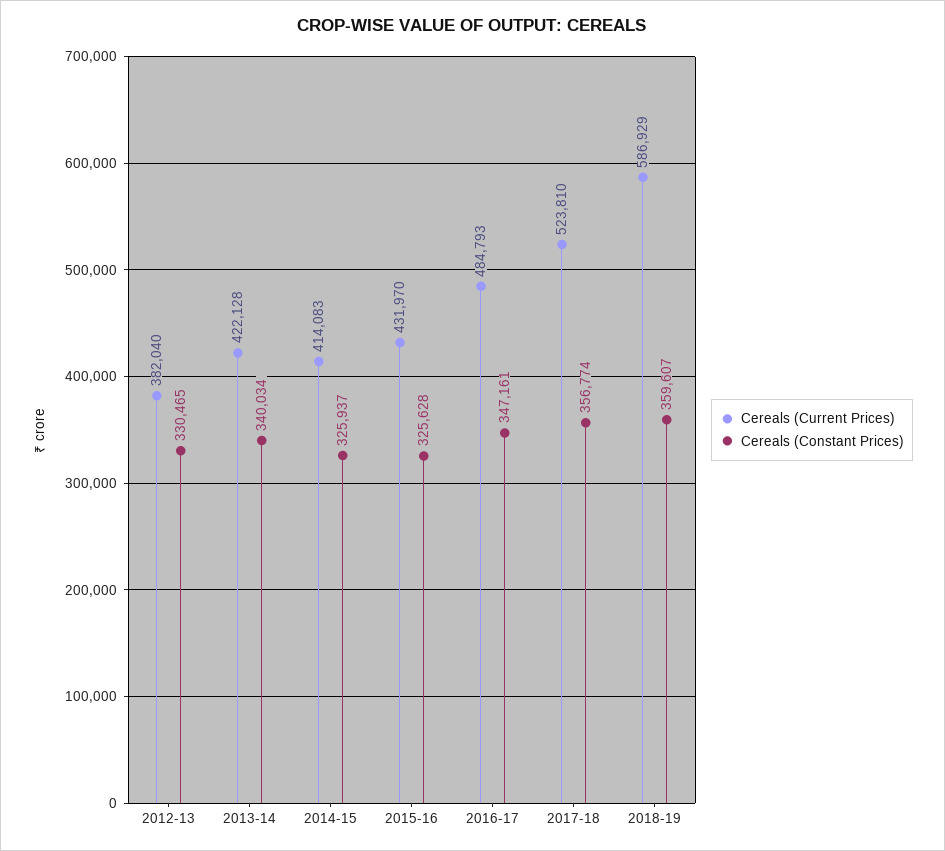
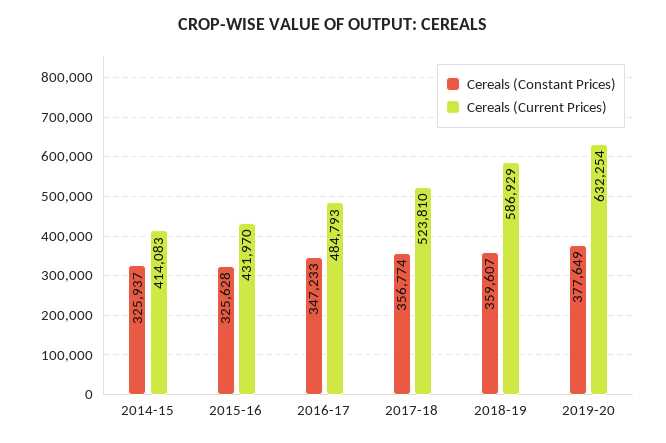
Cereals (Current Prices), 2012-13: 382040 -> none
Cereals (Constant Prices), 2012-13: 330465 -> none
Cereals (Current Prices), 2013-14: 422128 -> none
Cereals (Constant Prices), 2013-14: 340034 -> none
Cereals (Constant Prices), 2016-17: 347161 -> 347233
Cereals (Constant Prices), 2019-20: none -> 377649
Cereals (Current Prices), 2019-20: none -> 632254

